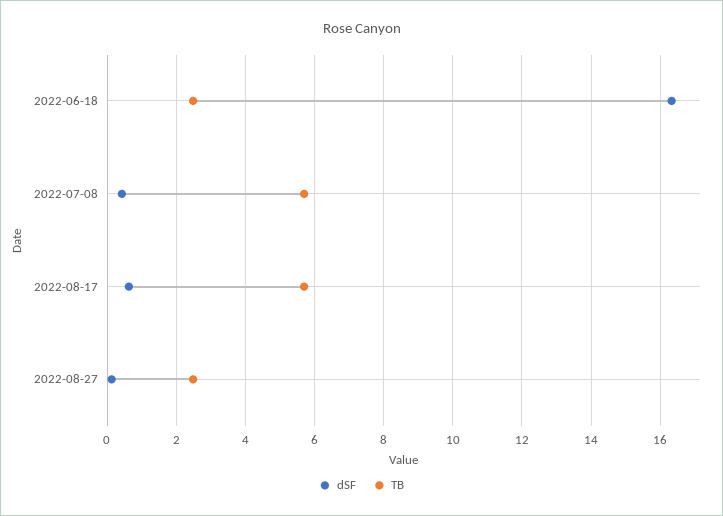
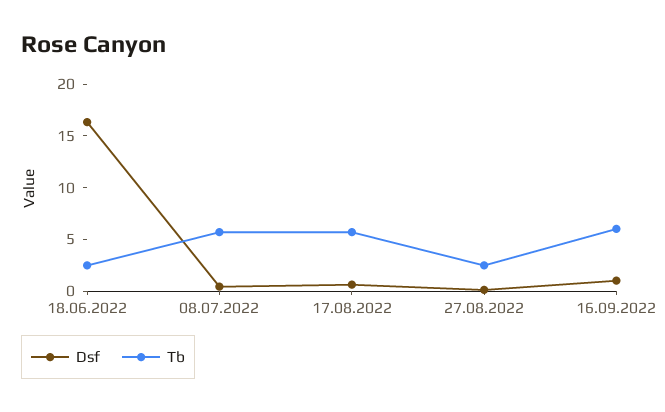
dSF, 16.09.2022: none -> 1
TB, 16.09.2022: none -> 6

